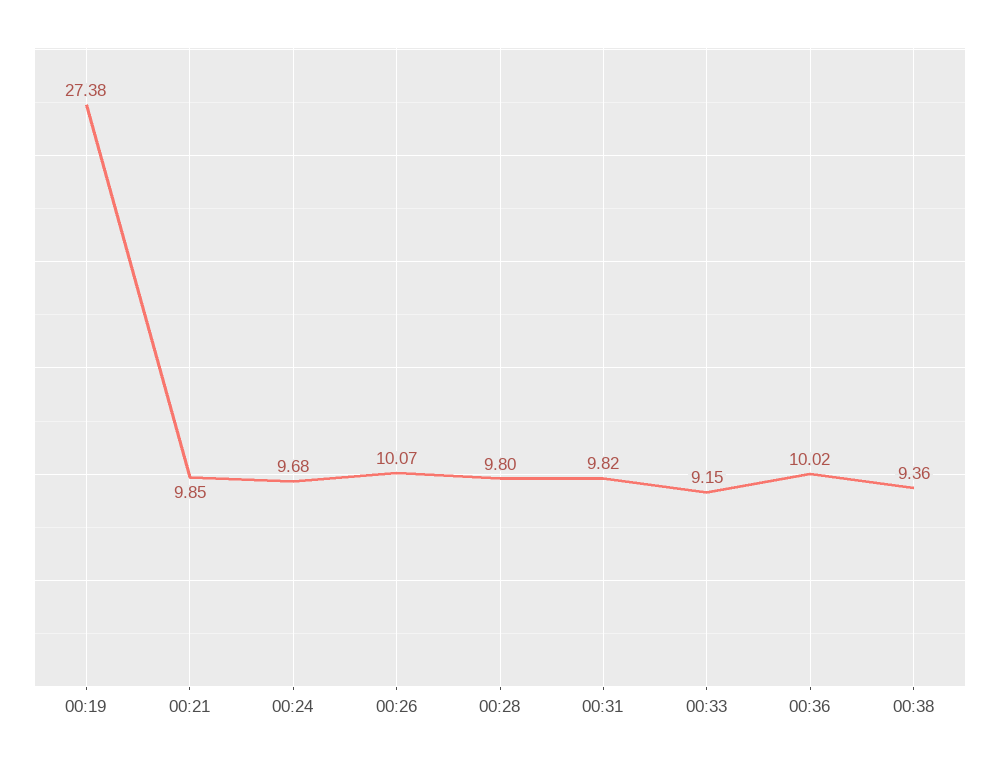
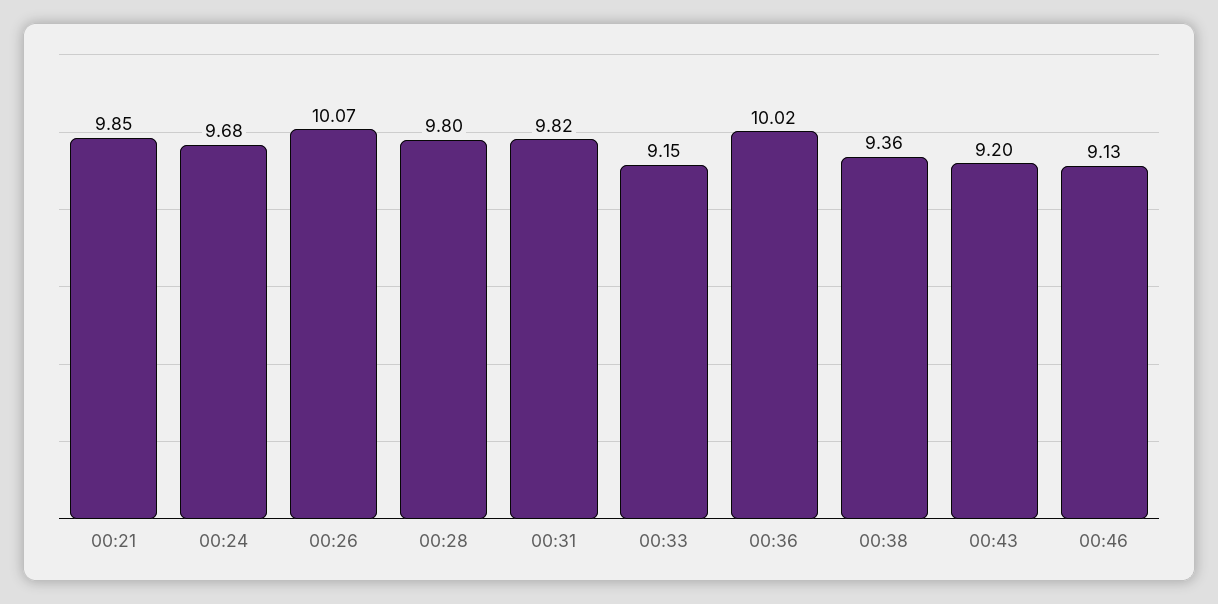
00:19: 27.38 -> none
00:43: none -> 9.2
00:46: none -> 9.13

